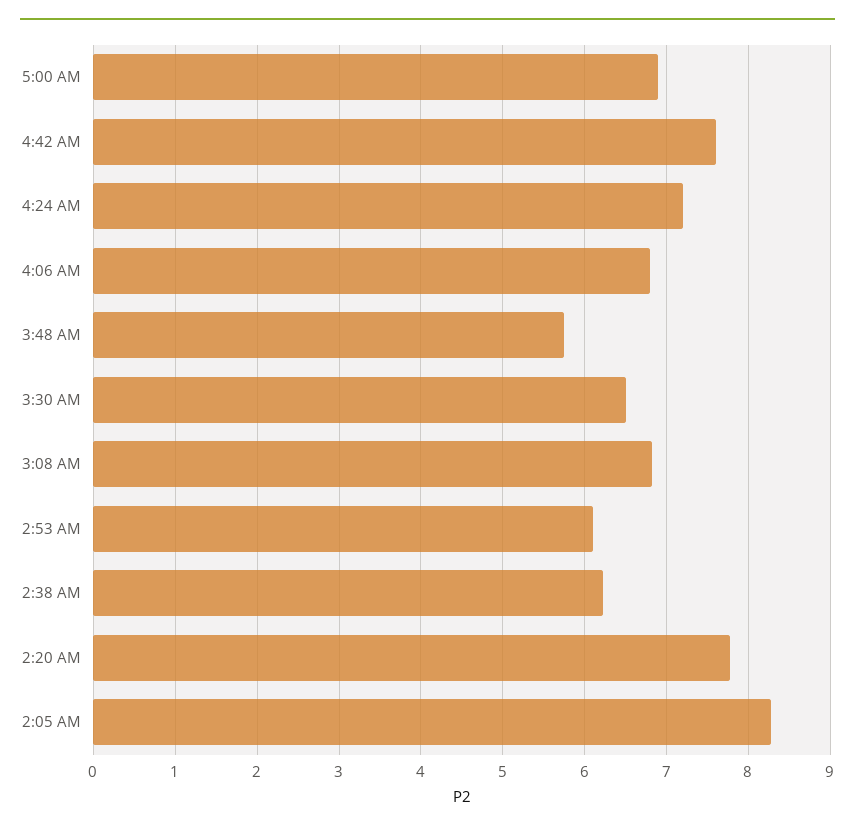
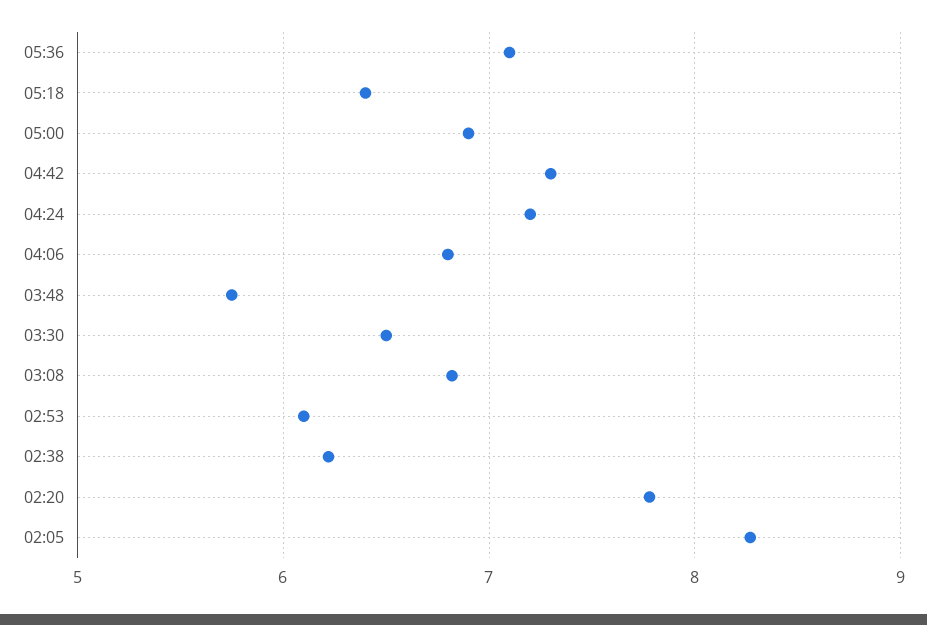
4:42 AM: 7.6 -> 7.3
05:36: none -> 7.1
05:18: none -> 6.4

